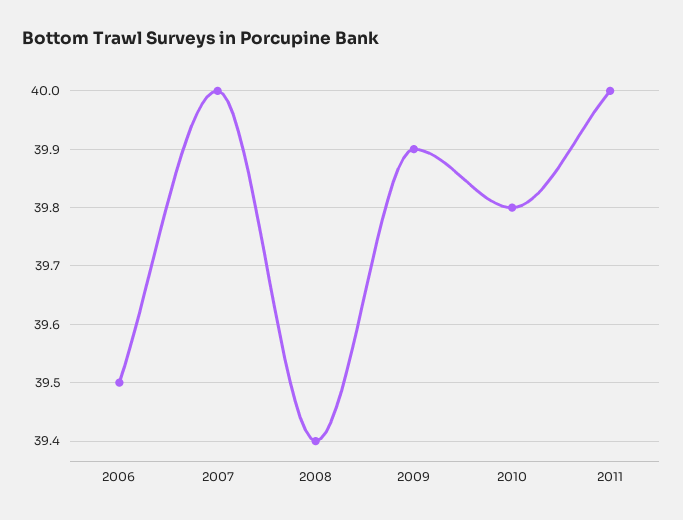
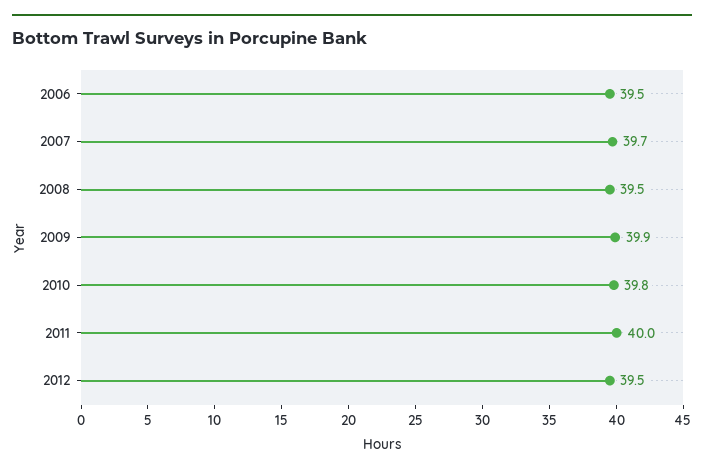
2007: 40 -> 39.7
2008: 39.4 -> 39.5
2012: none -> 39.5

